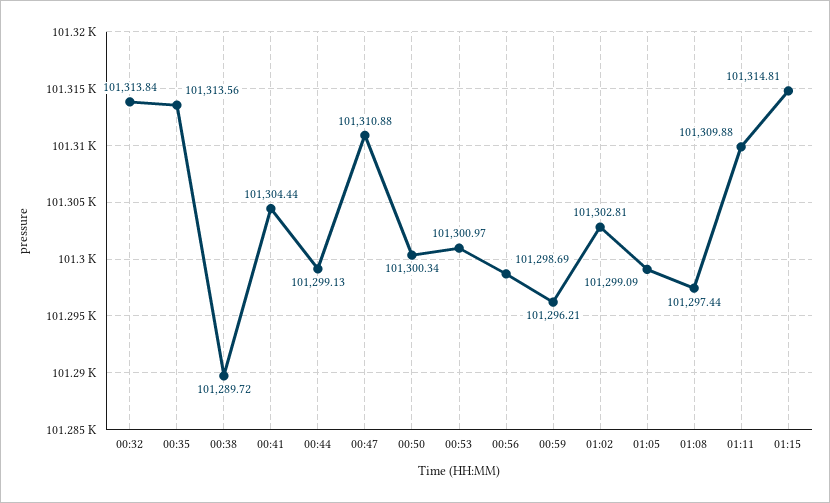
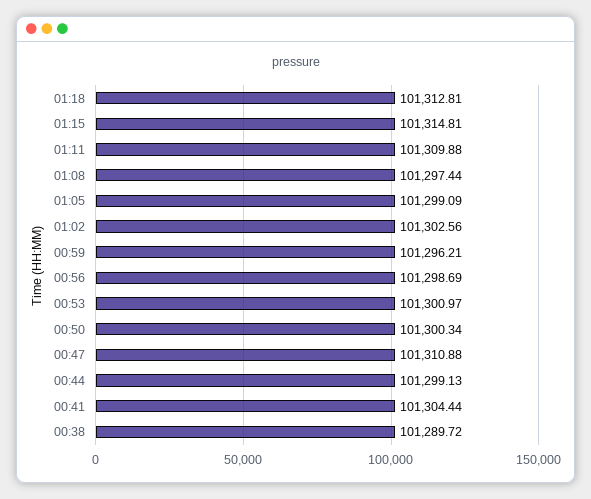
00:32: 101313.84 -> none
00:35: 101313.56 -> none
01:02: 101302.81 -> 101302.56
01:18: none -> 101312.81

